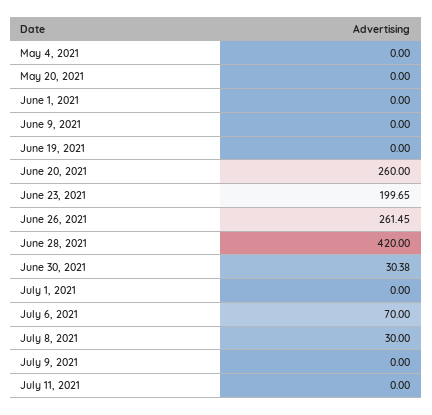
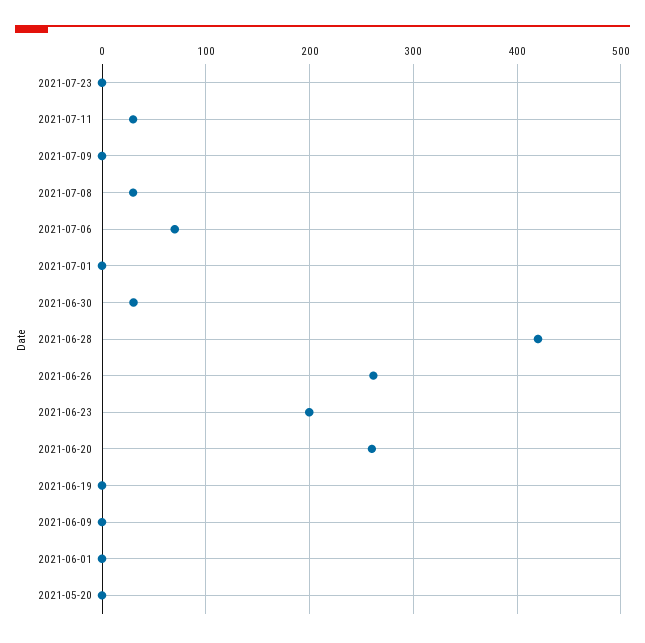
May 4, 2021: 0 -> none
July 11, 2021: 0 -> 30
2021-07-23: none -> 0

